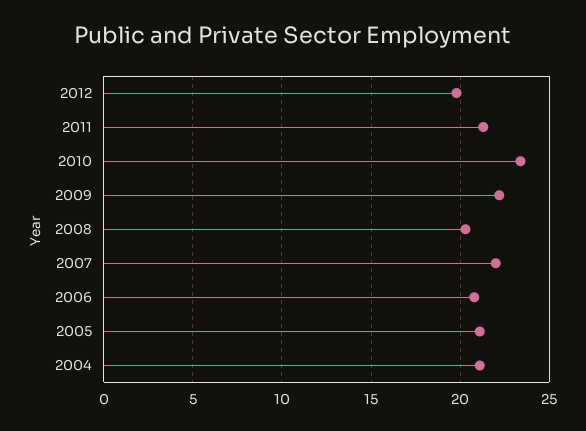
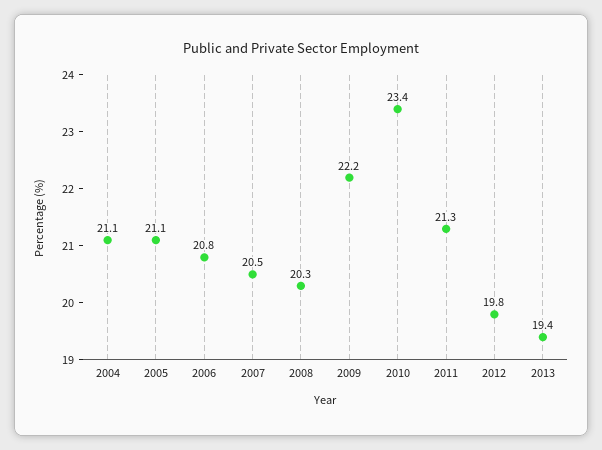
2007: 22 -> 20.5
2013: none -> 19.4

